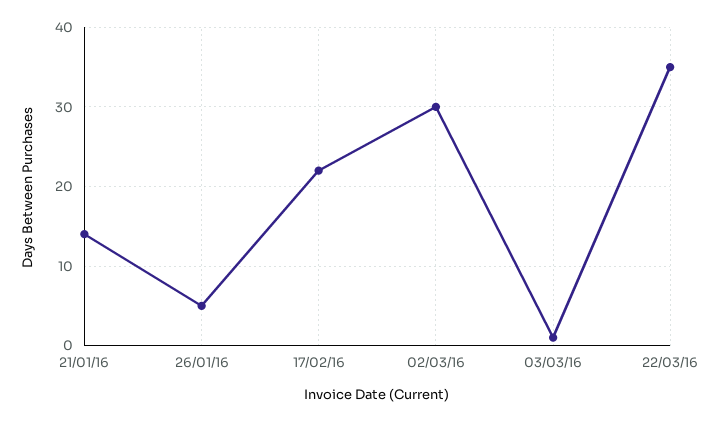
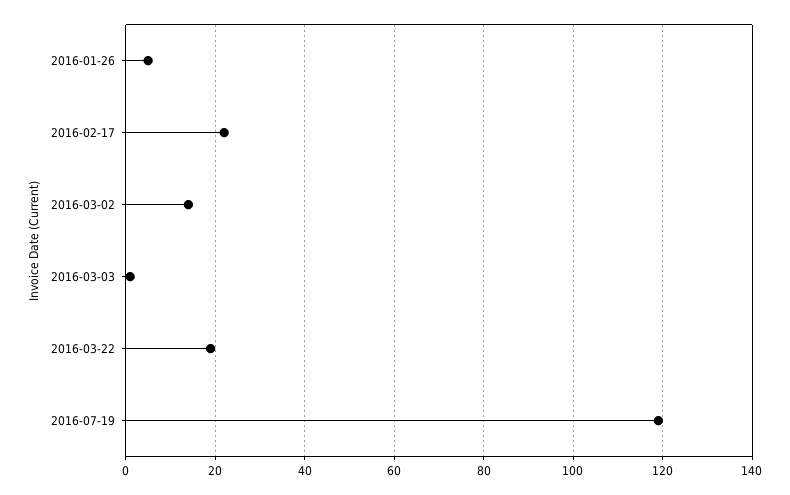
21/01/16: 14 -> none
02/03/16: 30 -> 15
22/03/16: 35 -> 20
2016-07-19: none -> 120

